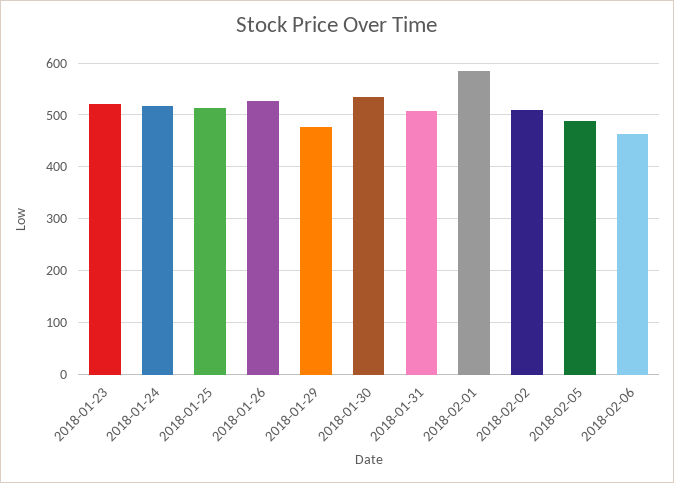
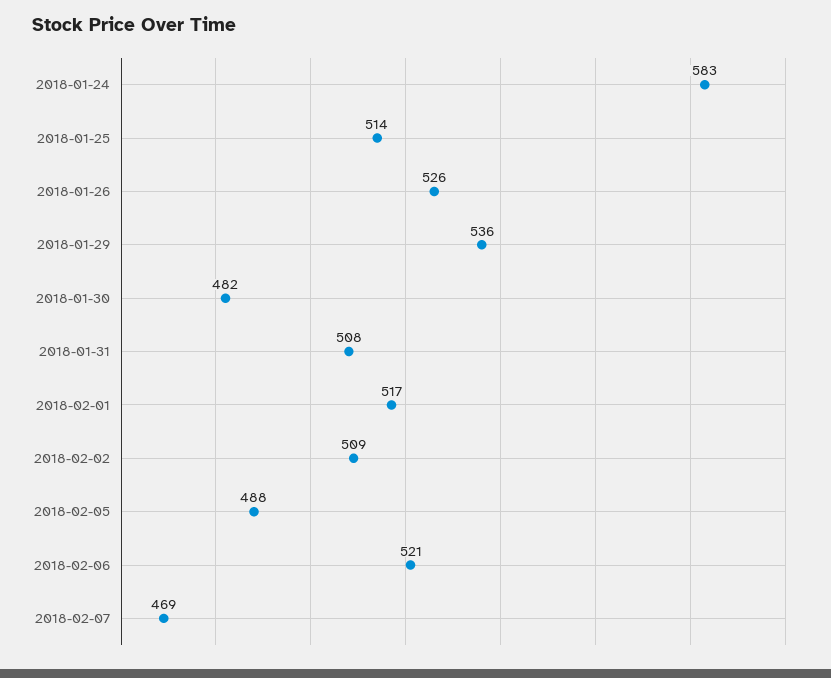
2018-01-23: 520 -> none
2018-01-24: 520 -> 583
2018-01-29: 480 -> 536
2018-01-30: 540 -> 482
2018-02-01: 580 -> 517
2018-02-06: 460 -> 521
2018-02-07: none -> 469

